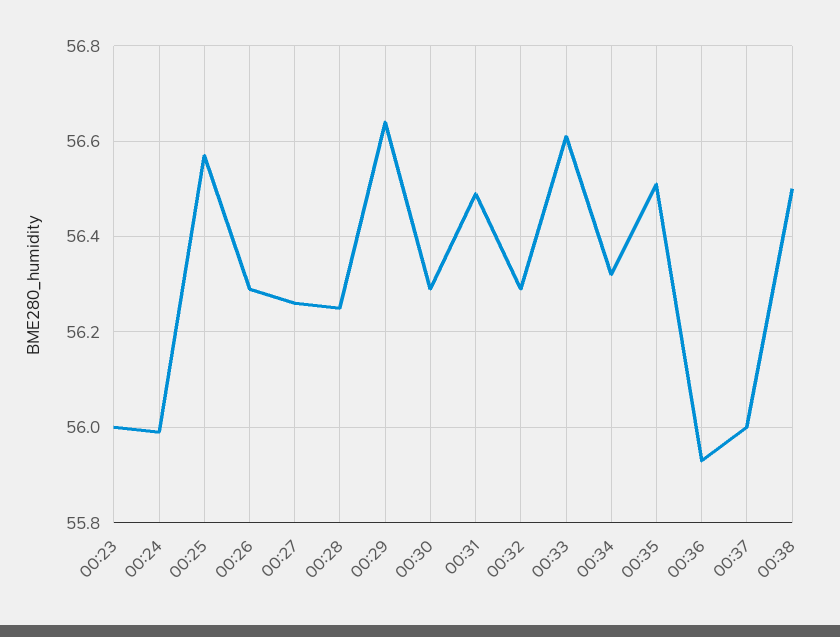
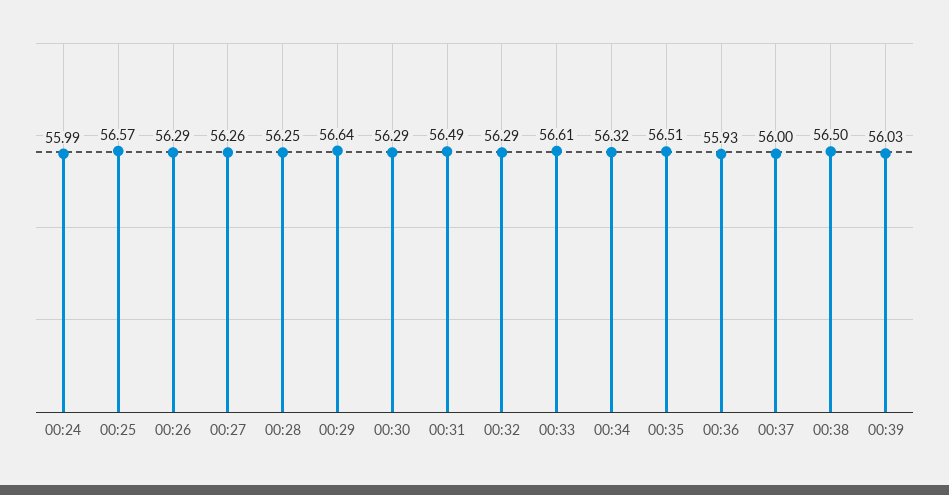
00:23: 56 -> none
00:39: none -> 56.03

